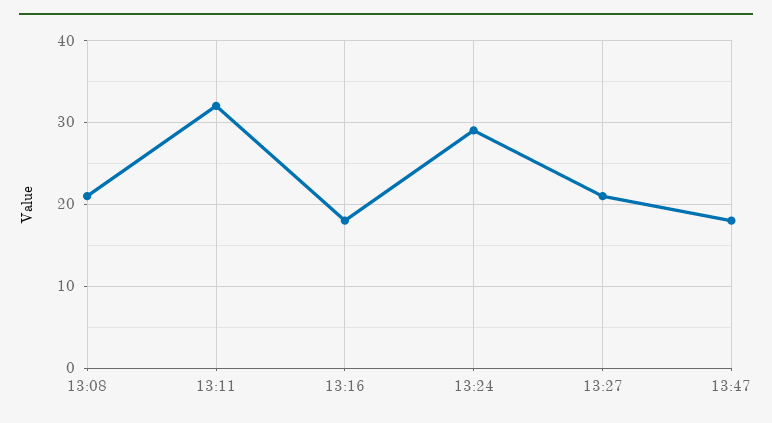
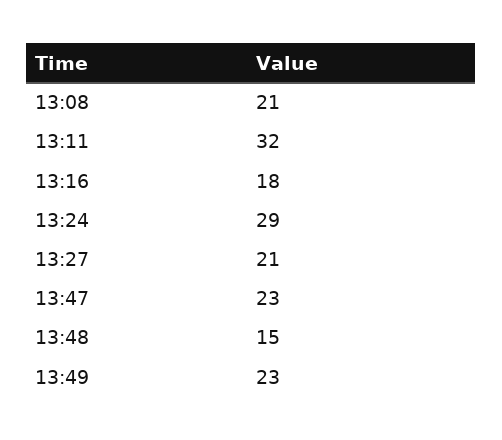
13:47: 18 -> 23
13:48: none -> 15
13:49: none -> 23

